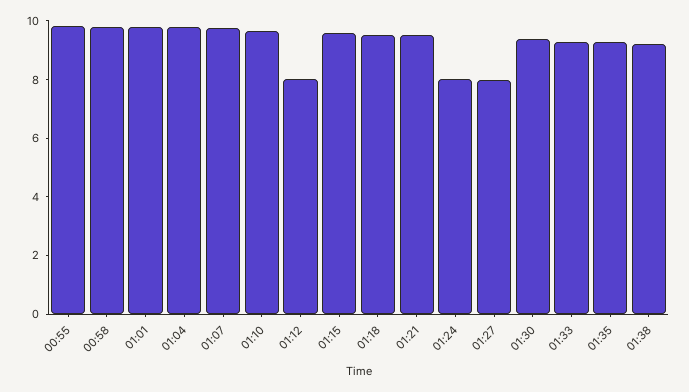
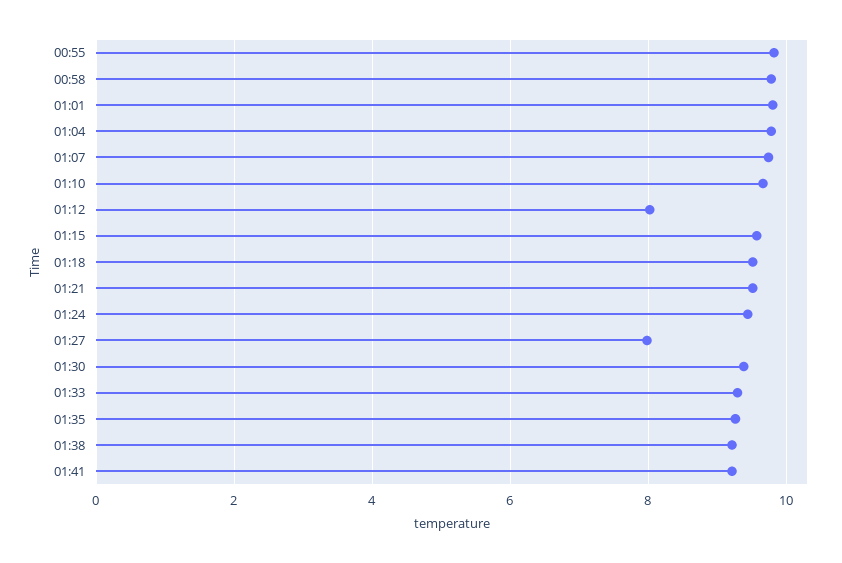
01:24: 8 -> 9.4
01:41: none -> 9.2

